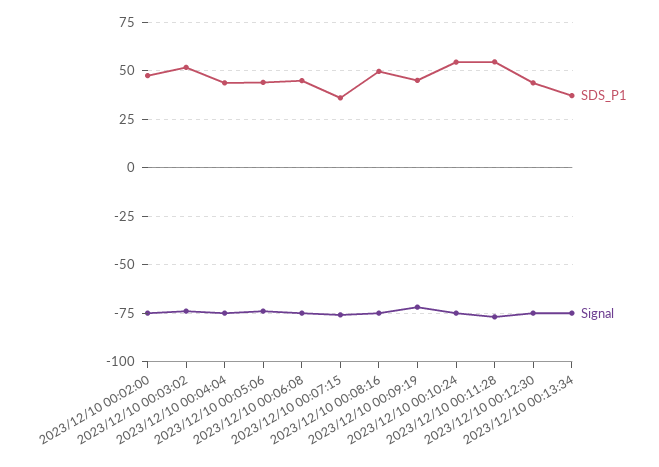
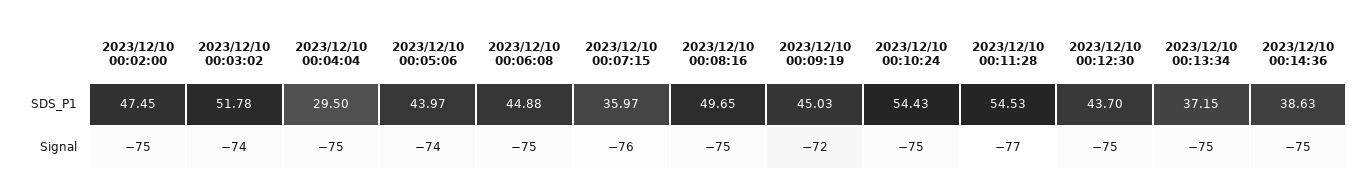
SDS_P1, 2023/12/10 00:04:04: 45 -> 29.5
SDS_P1, 2023/12/10 00:14:36: none -> 38.63
Signal, 2023/12/10 00:14:36: none -> -75

